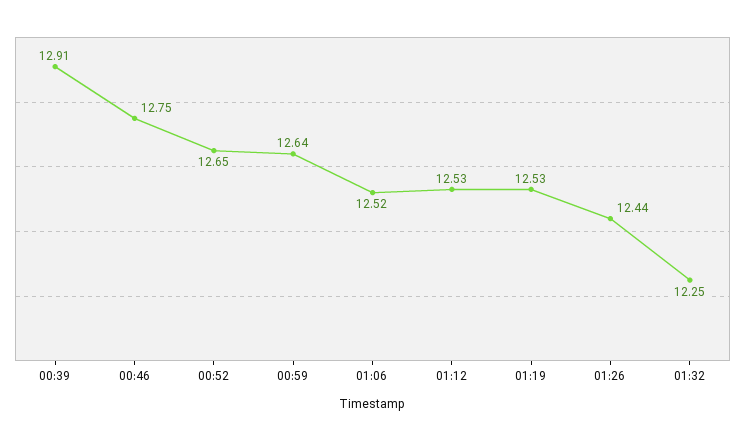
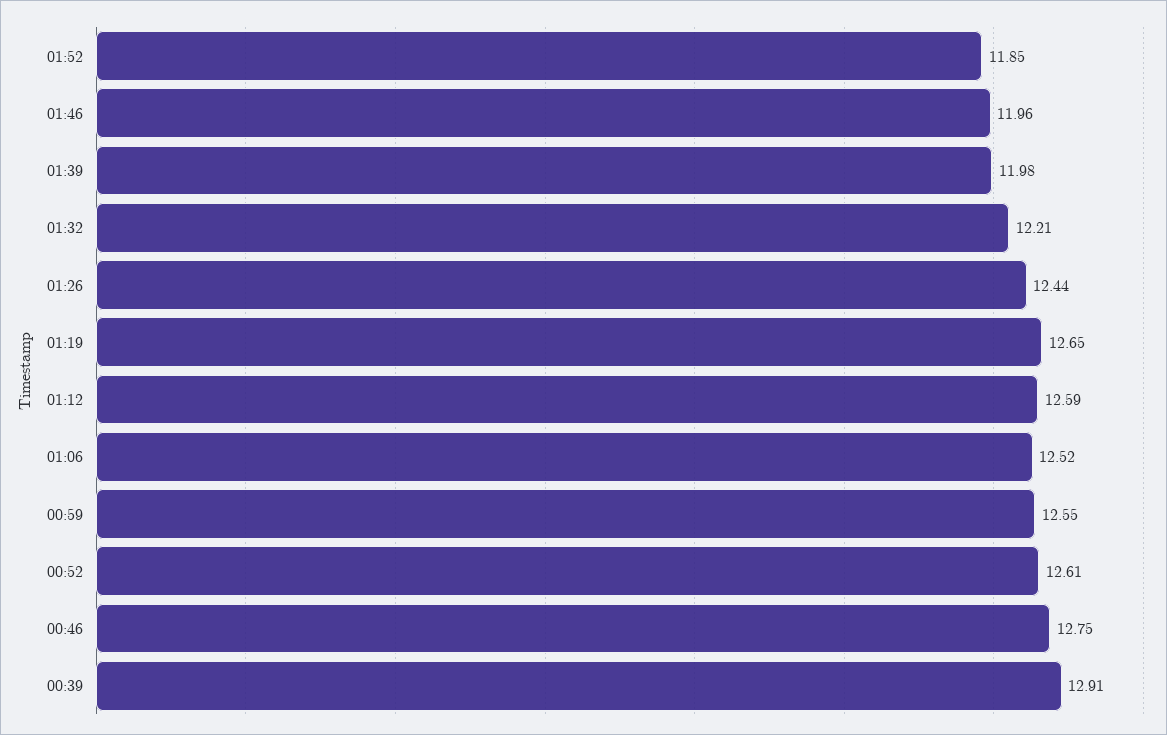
00:52: 12.65 -> 12.61
00:59: 12.64 -> 12.55
01:12: 12.53 -> 12.59
01:19: 12.53 -> 12.65
01:32: 12.25 -> 12.21
01:52: none -> 11.85
01:46: none -> 11.96
01:39: none -> 11.98

